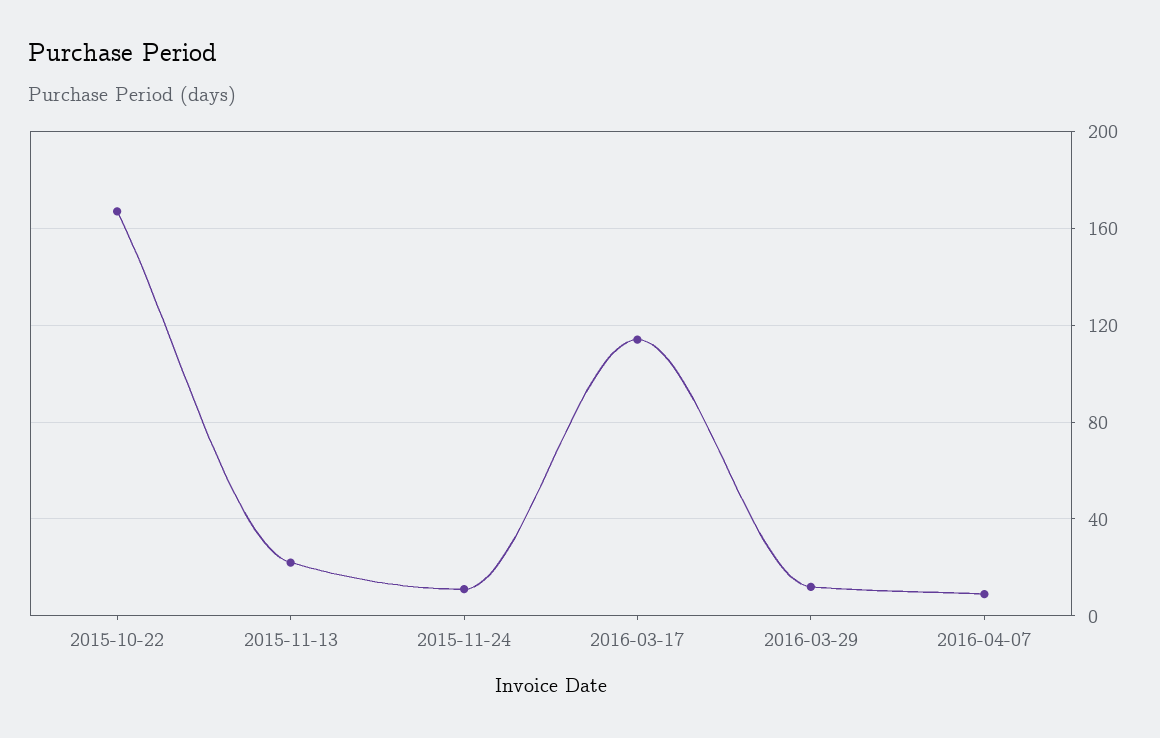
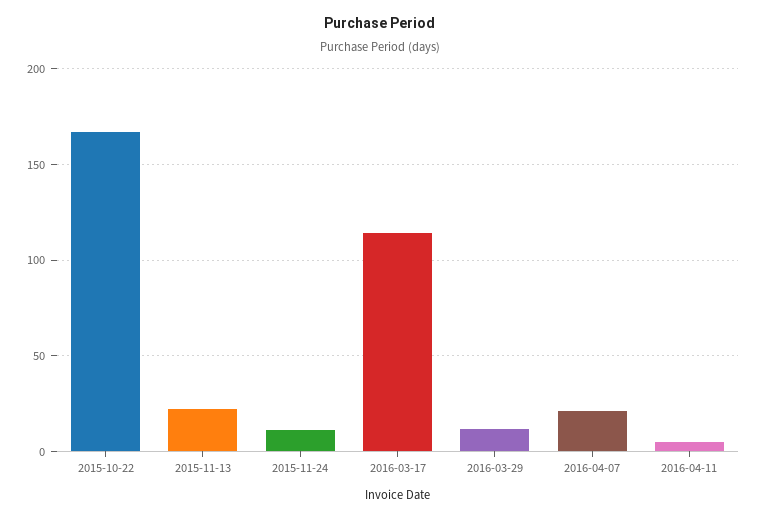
2016-04-07: 10 -> 20
2016-04-11: none -> 5

